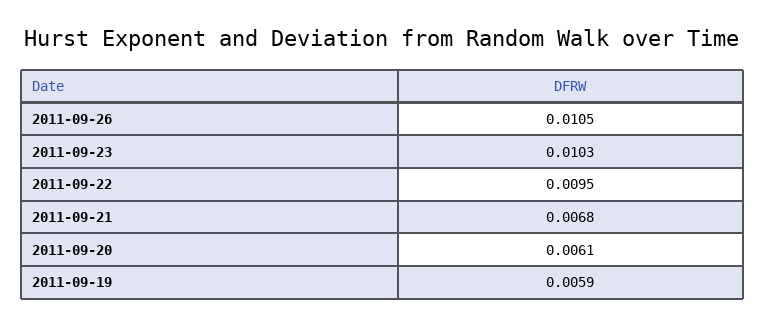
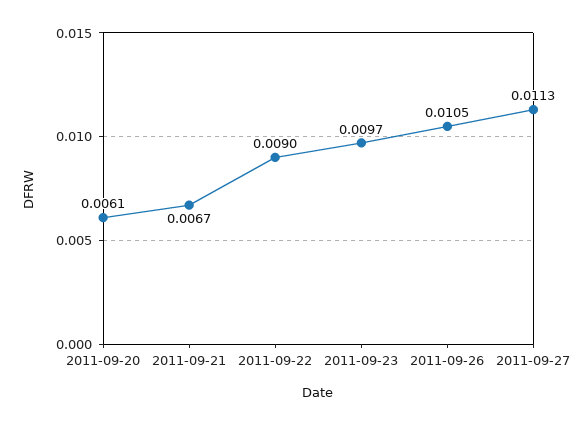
2011-09-23: 0.0103 -> 0.0097
2011-09-22: 0.0095 -> 0.009
2011-09-21: 0.0068 -> 0.0067
2011-09-19: 0.0059 -> none
2011-09-27: none -> 0.0113

